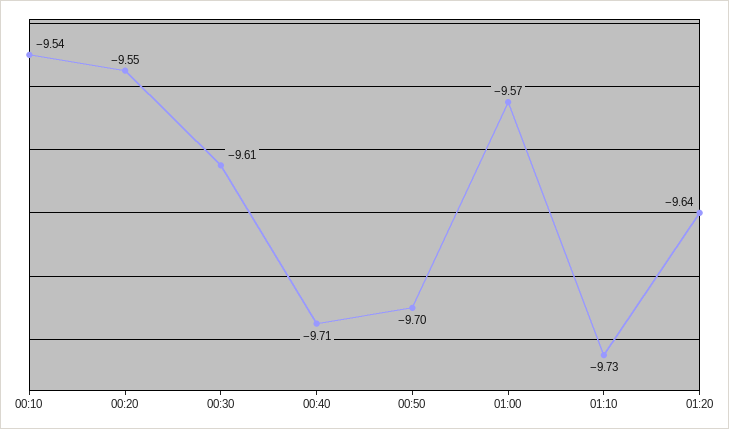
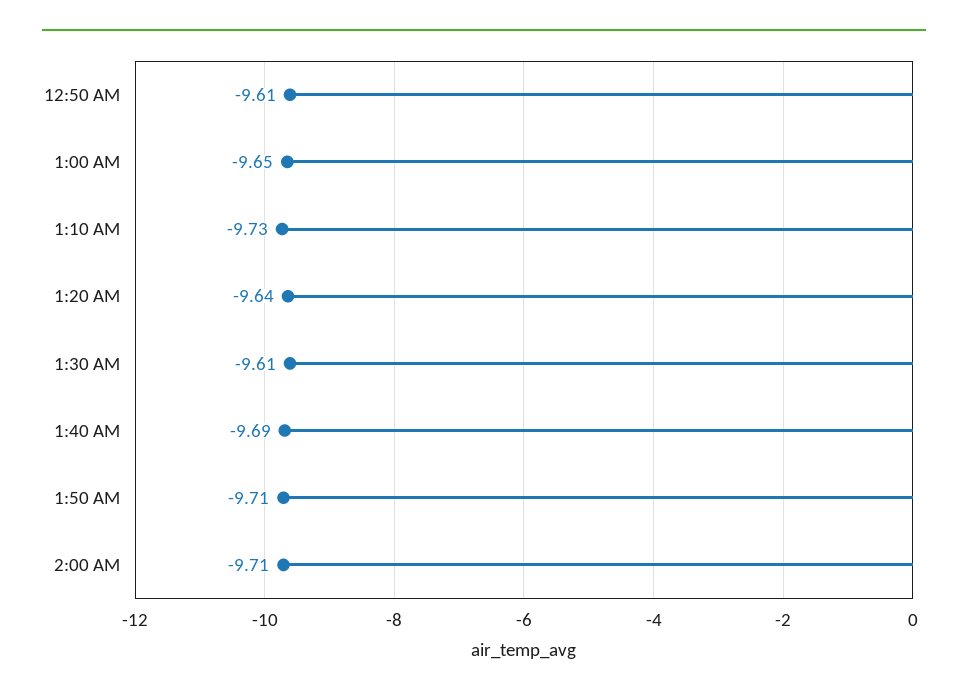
00:10: -9.54 -> none
00:20: -9.55 -> none
00:30: -9.61 -> none
00:40: -9.71 -> none
00:50: -9.7 -> -9.61
01:00: -9.57 -> -9.65
1:30 AM: none -> -9.61
1:40 AM: none -> -9.69
1:50 AM: none -> -9.71
2:00 AM: none -> -9.71

